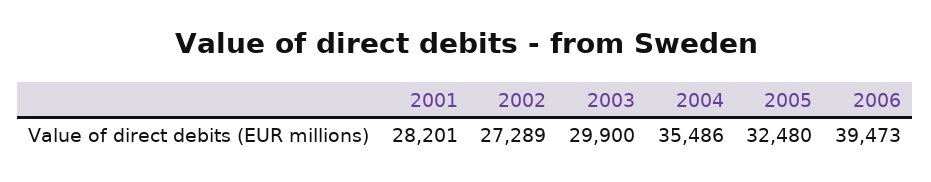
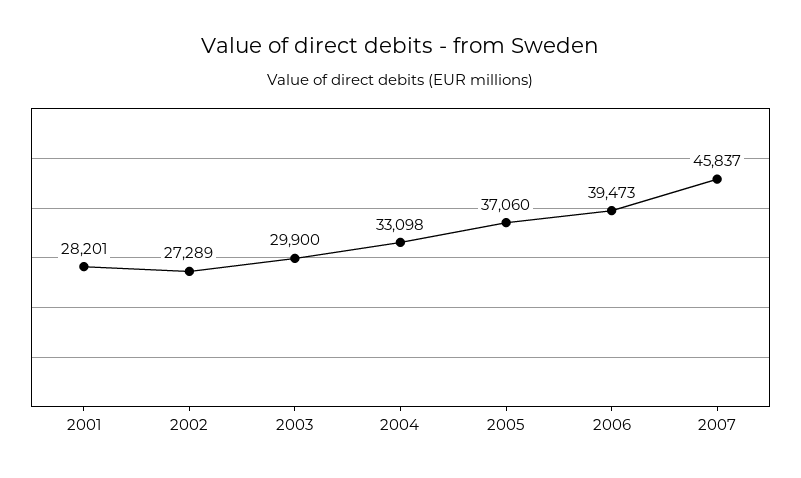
2004: 35486 -> 33098
2005: 32480 -> 37060
2007: none -> 45837

